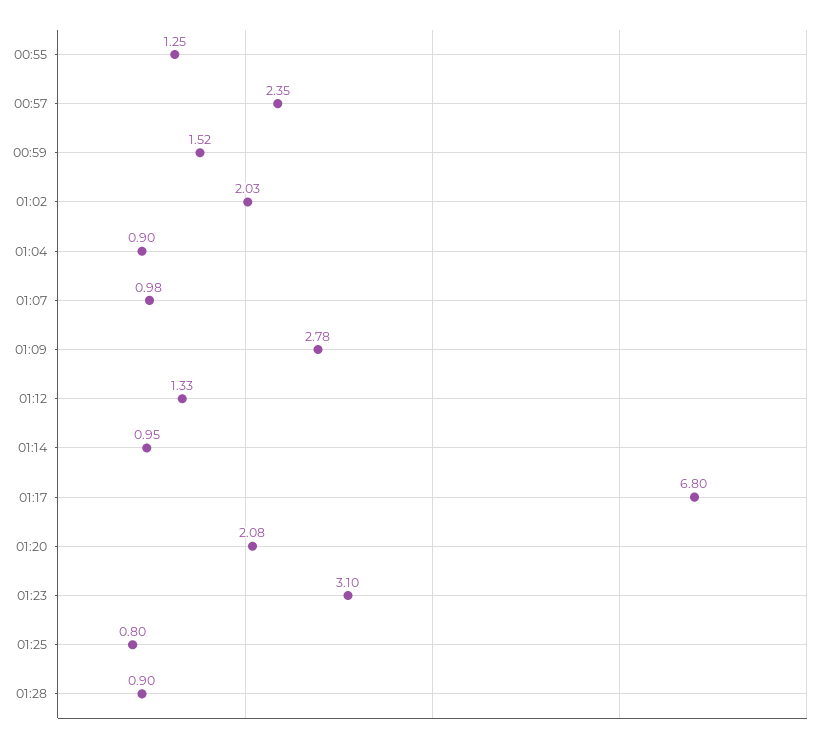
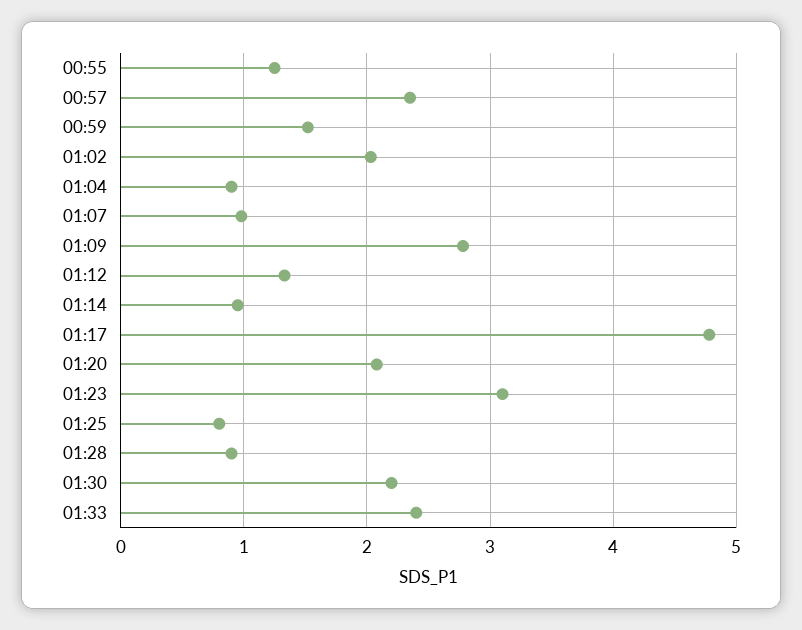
01:17: 6.8 -> 4.8
01:30: none -> 2.2
01:33: none -> 2.4

